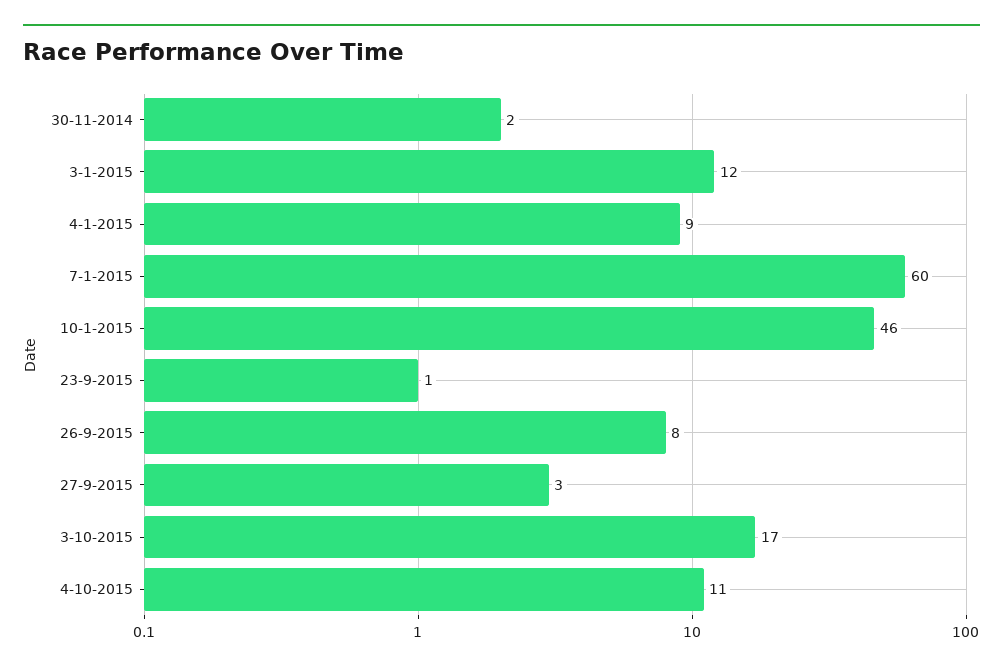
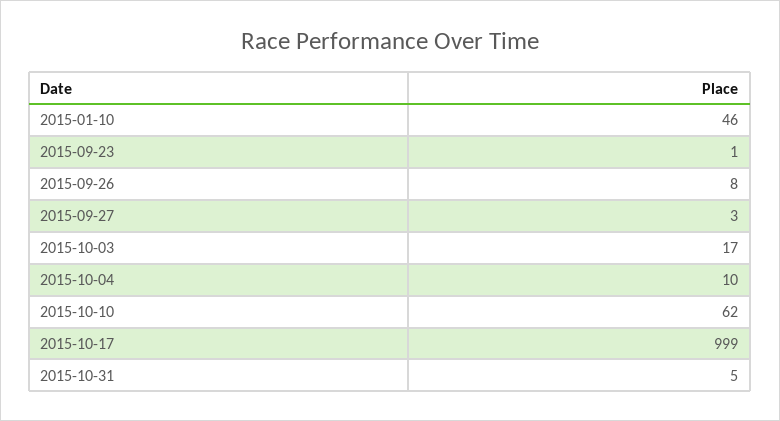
30-11-2014: 2 -> none
3-1-2015: 12 -> none
4-1-2015: 9 -> none
7-1-2015: 60 -> none
4-10-2015: 11 -> 10
2015-10-10: none -> 62
2015-10-17: none -> 999
2015-10-31: none -> 5

